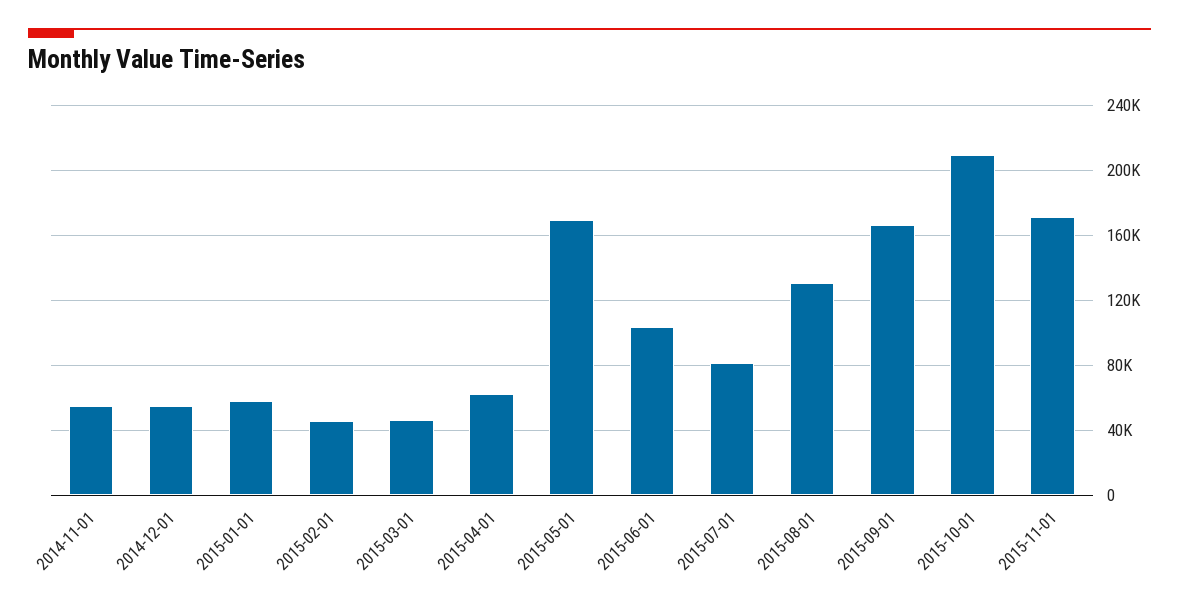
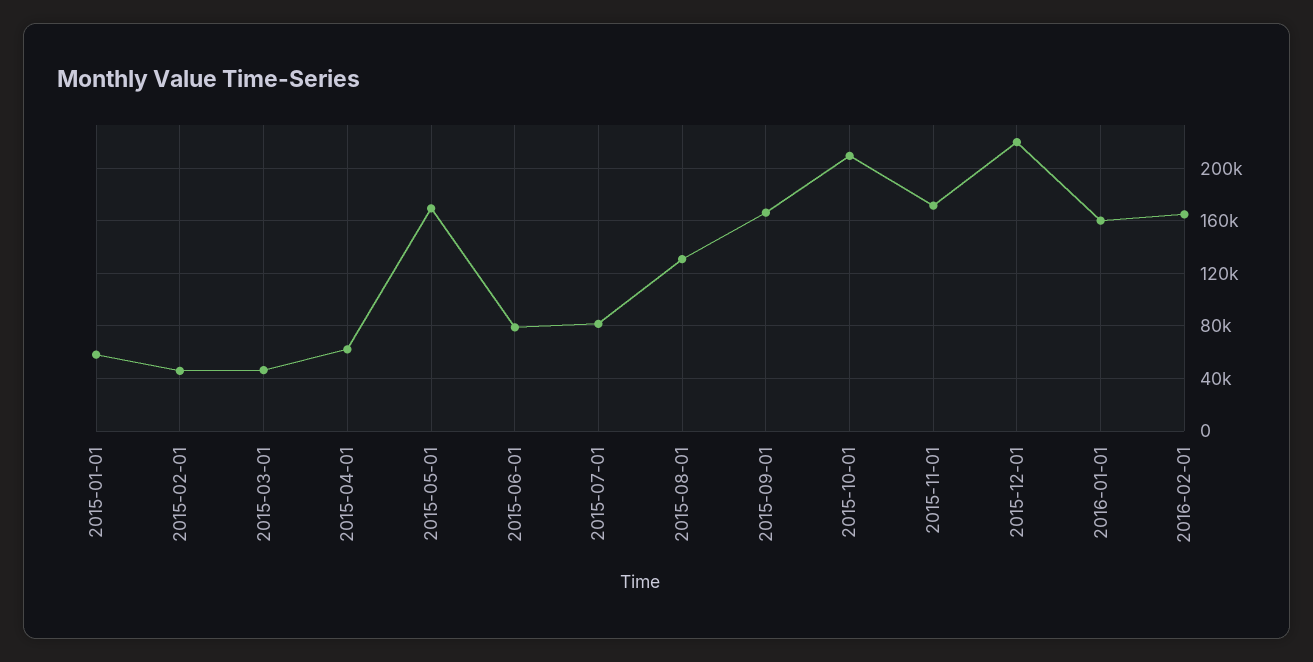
2014-11-01: 55000 -> none
2014-12-01: 55000 -> none
2015-06-01: 105000 -> 80000
2015-12-01: none -> 220000
2016-01-01: none -> 160000
2016-02-01: none -> 165000

